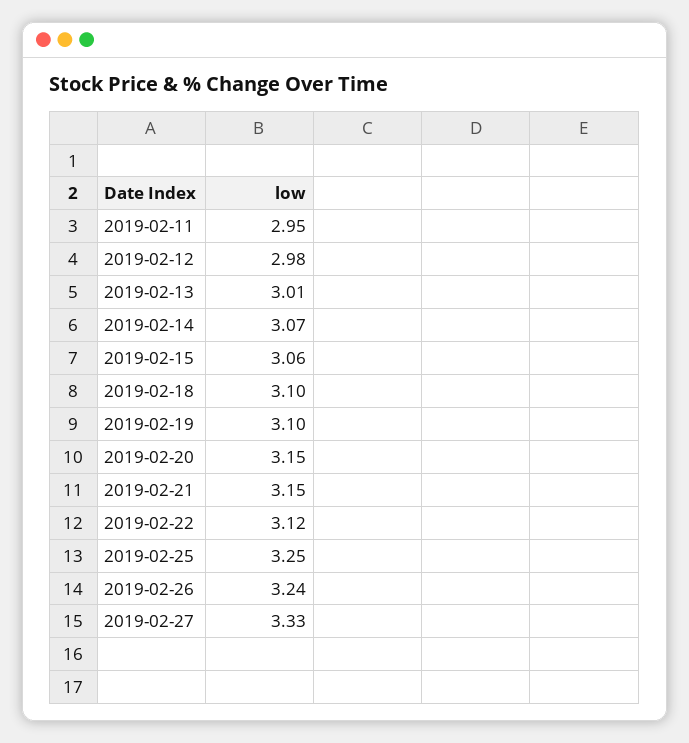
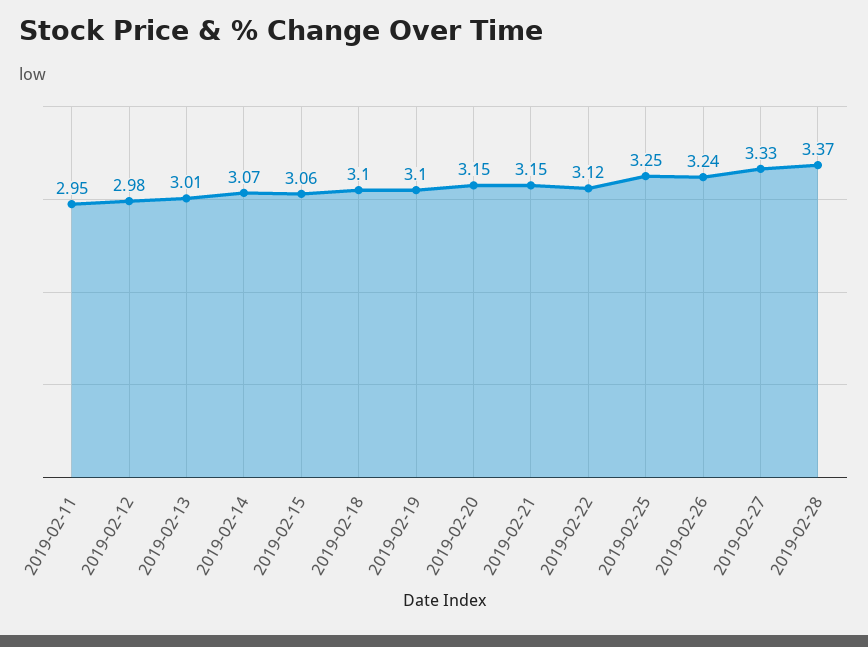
2019-02-28: none -> 3.37

